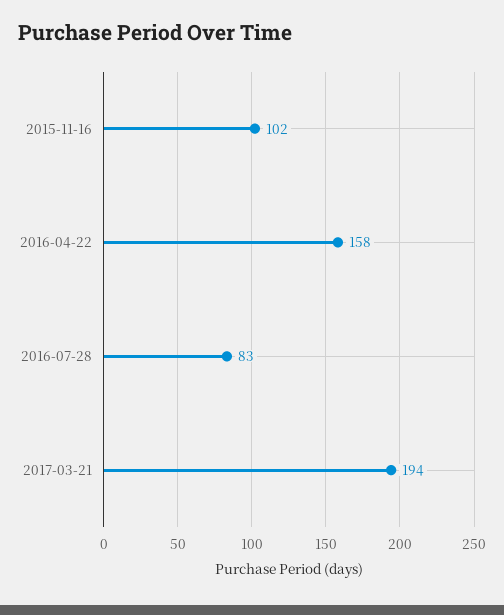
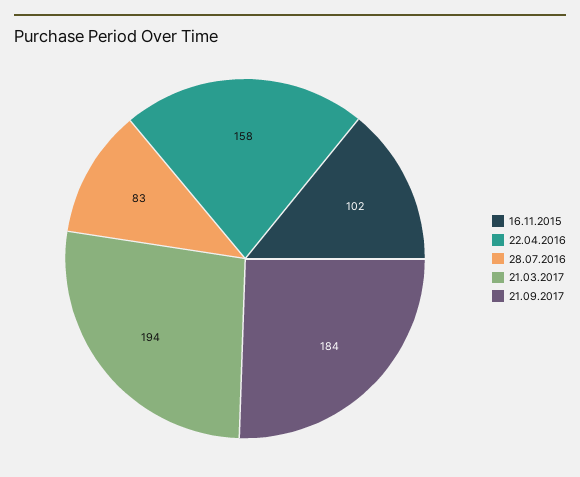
21.09.2017: none -> 184

